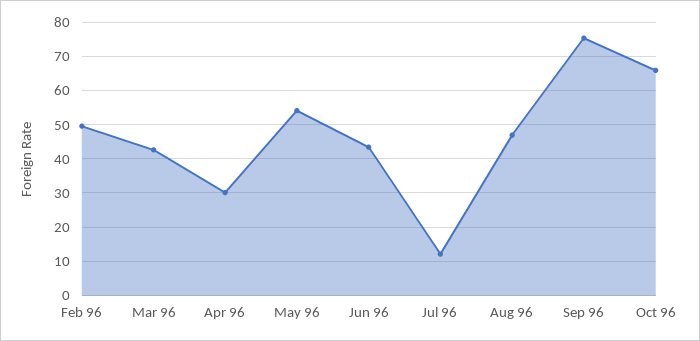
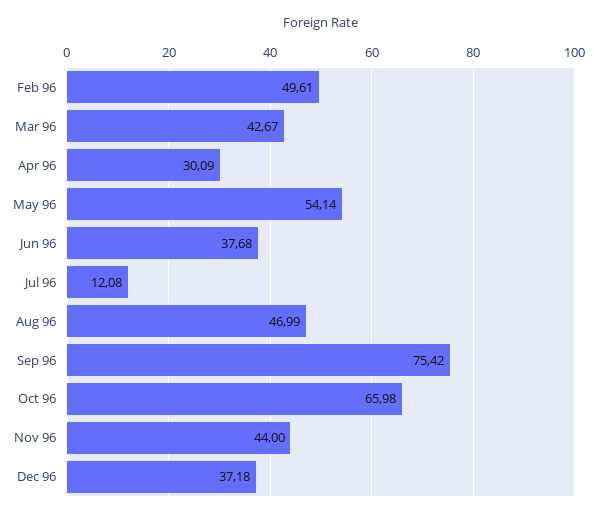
Jun 96: 44 -> 37.68
Nov 96: none -> 44
Dec 96: none -> 37.18

